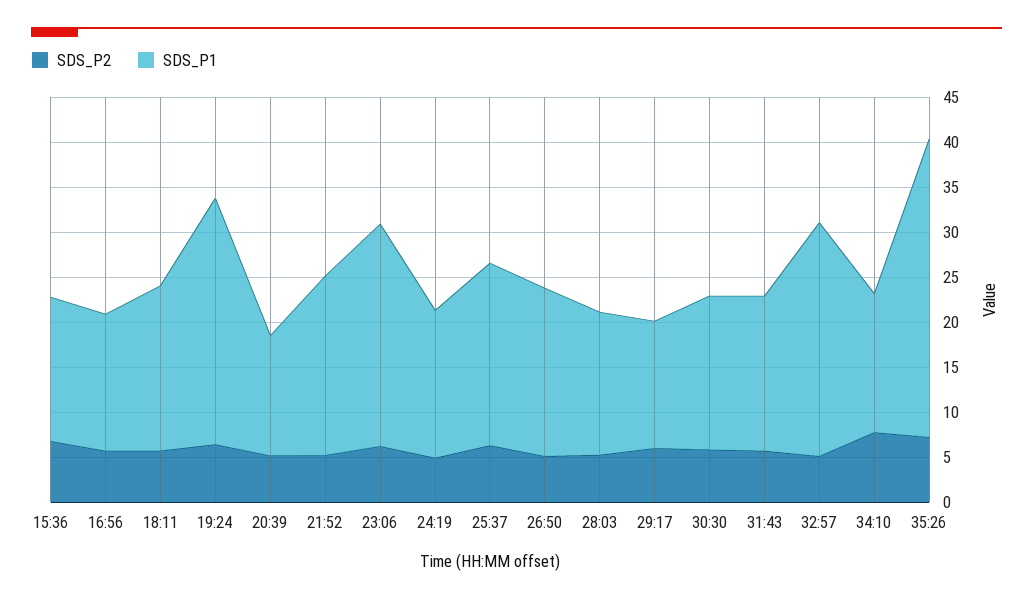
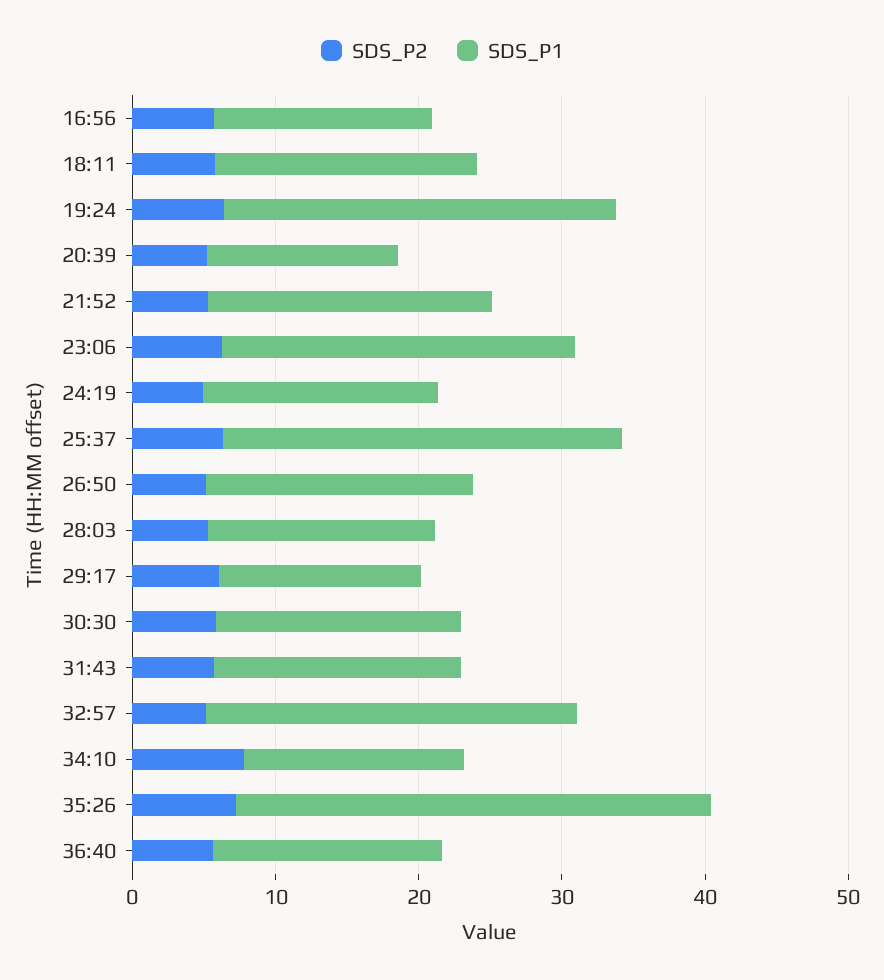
SDS_P2, 15:36: 7 -> none
SDS_P1, 15:36: 16 -> none
SDS_P1, 25:37: 20 -> 28
SDS_P2, 36:40: none -> 6
SDS_P1, 36:40: none -> 16

